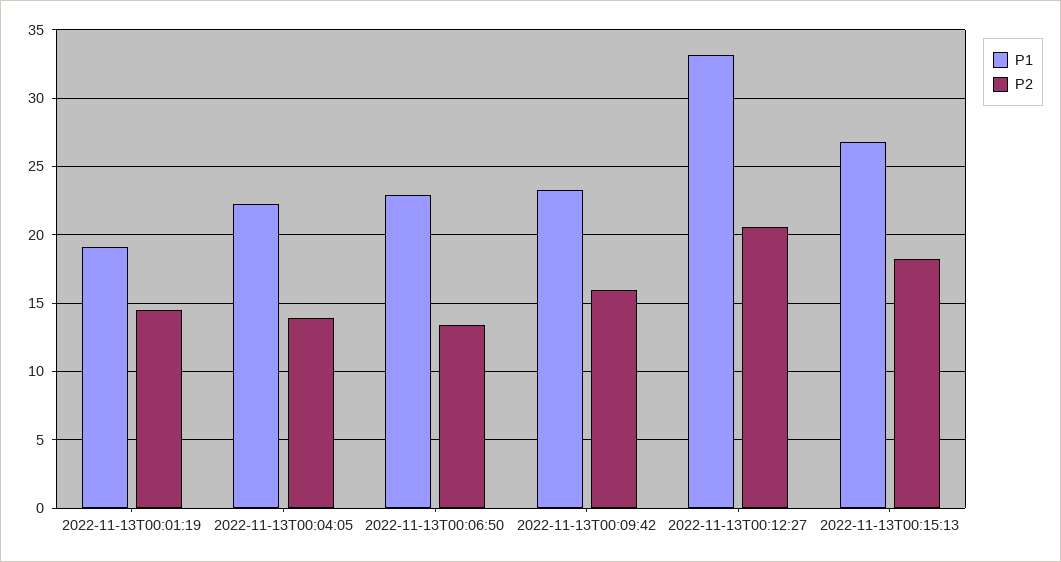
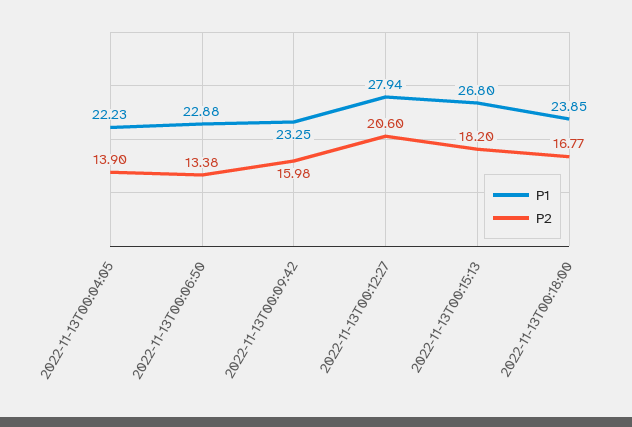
P1, 2022-11-13T00:01:19: 19 -> none
P2, 2022-11-13T00:01:19: 14.5 -> none
P1, 2022-11-13T00:12:27: 33 -> 27.94
P1, 2022-11-13T00:18:00: none -> 23.85
P2, 2022-11-13T00:18:00: none -> 16.77

